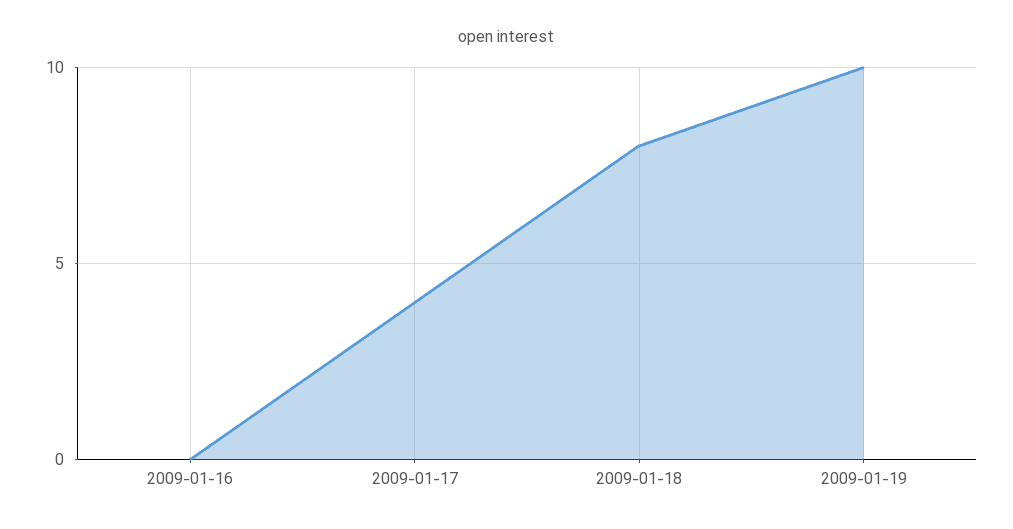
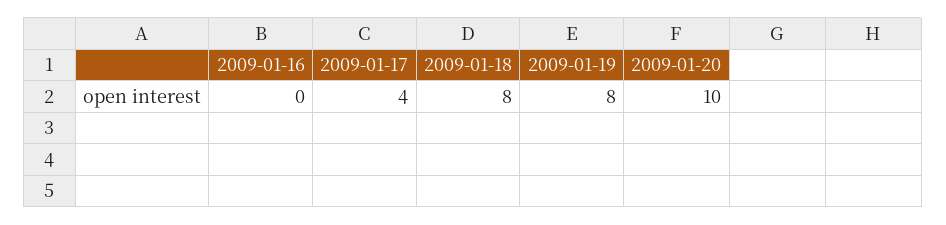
2009-01-19: 10 -> 8
2009-01-20: none -> 10

